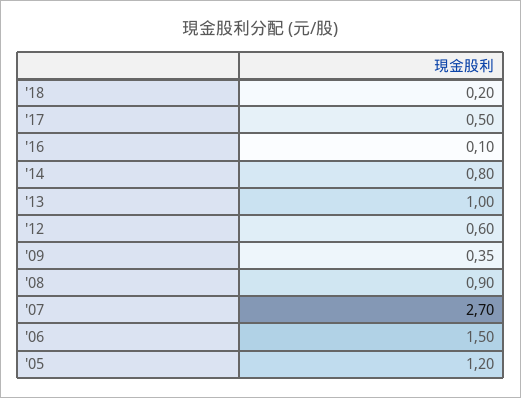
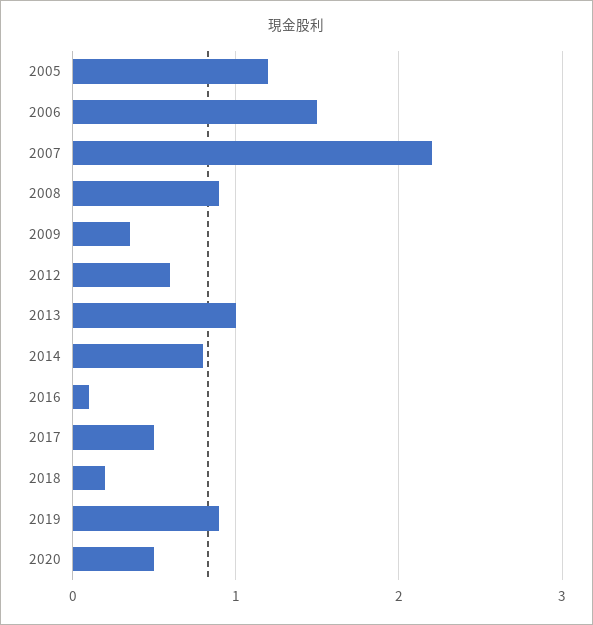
'07: 2.7 -> 2.2
2019: none -> 0.9
2020: none -> 0.5

